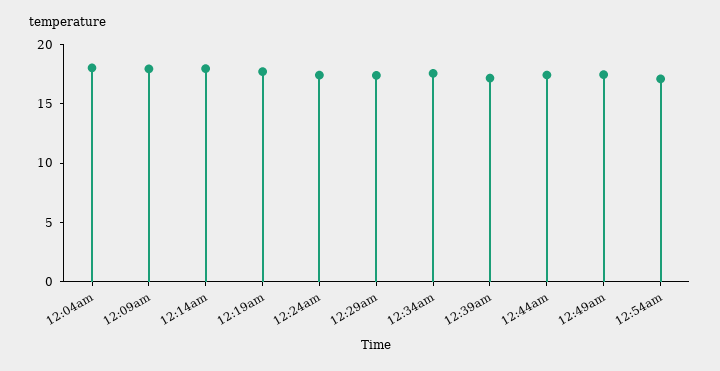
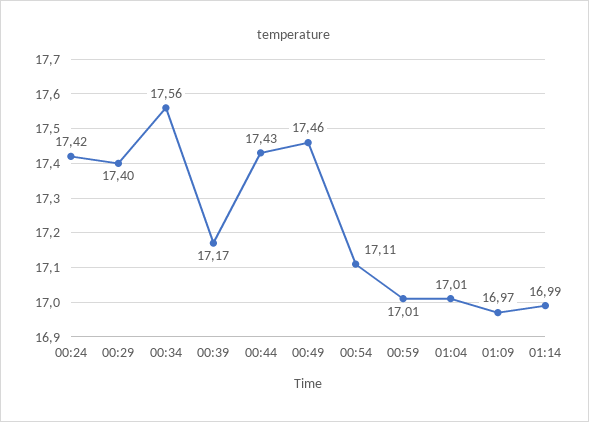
12:04am: 18 -> none
12:09am: 18 -> none
12:14am: 18 -> none
12:19am: 18 -> none
00:59: none -> 17.01
01:04: none -> 17.01
01:09: none -> 16.97
01:14: none -> 16.99

